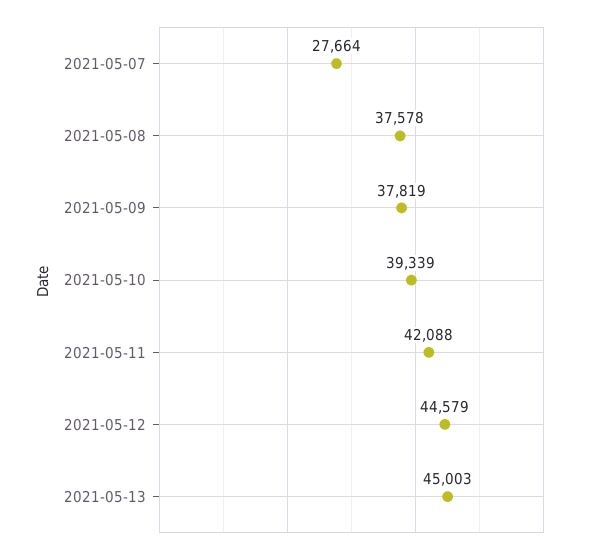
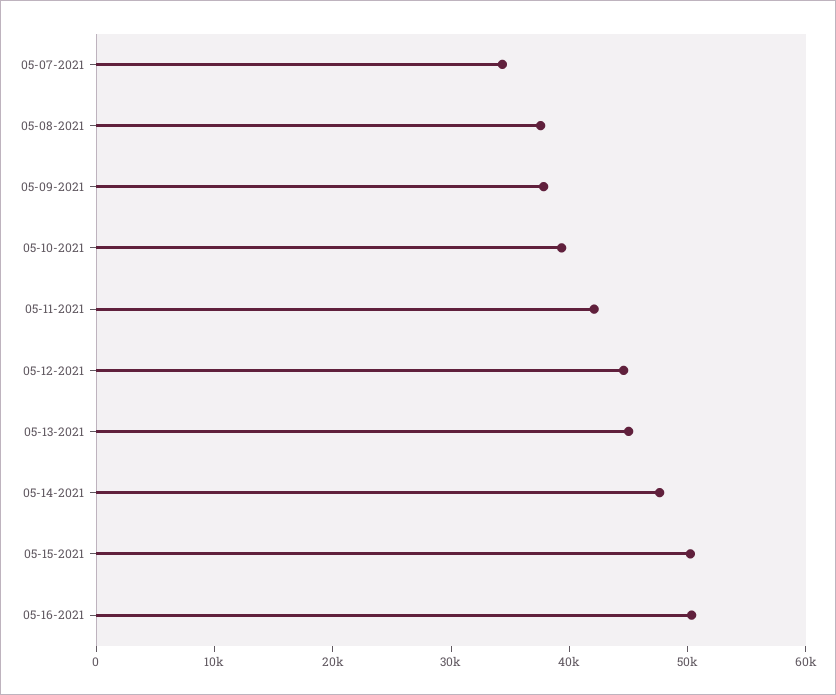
2021-05-07: 27664 -> 34000
05-14-2021: none -> 48000
05-15-2021: none -> 50000
05-16-2021: none -> 50000

